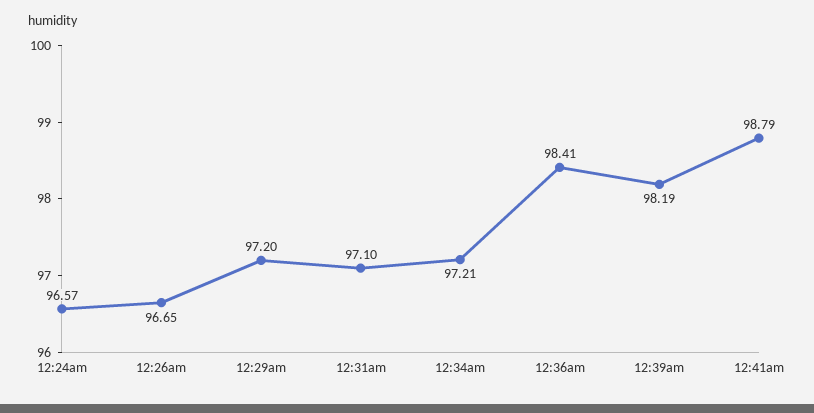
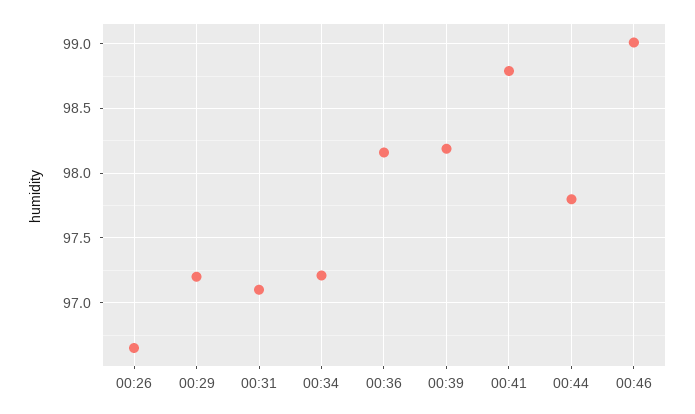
12:24am: 96.57 -> none
12:36am: 98.41 -> 98.15
00:44: none -> 97.8
00:46: none -> 99

